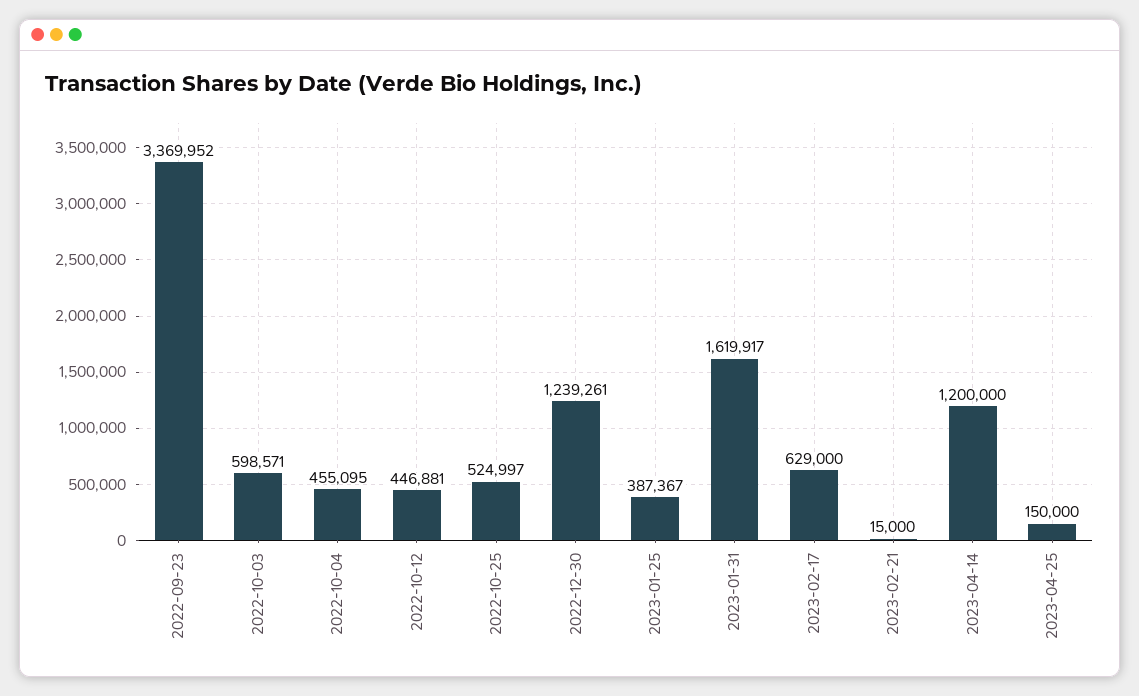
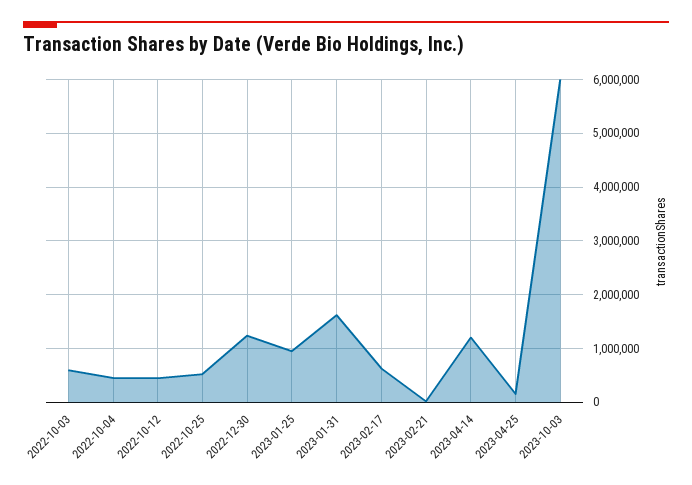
2022-09-23: 3369952 -> none
2023-01-25: 387367 -> 1000000
2023-10-03: none -> 6000000

